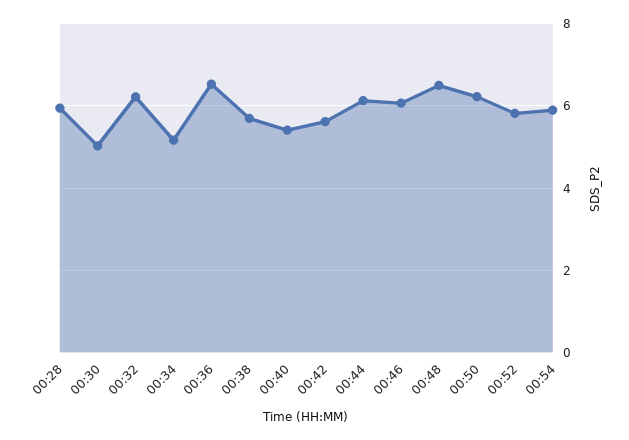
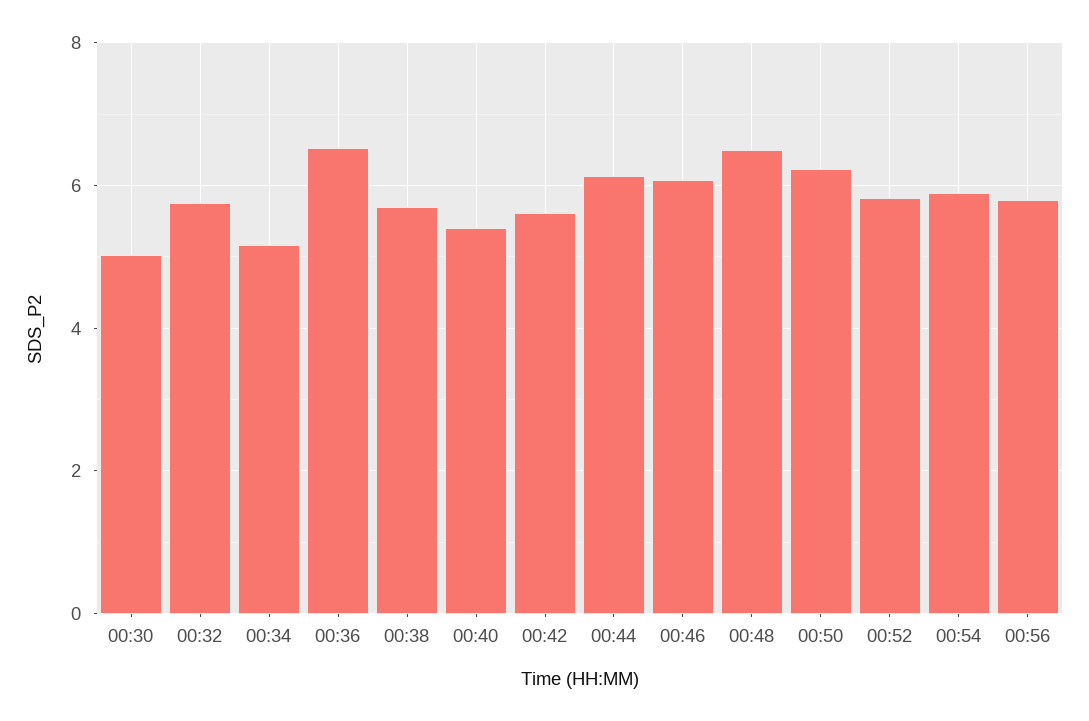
00:28: 6 -> none
00:32: 6.2 -> 5.8
00:56: none -> 5.8

